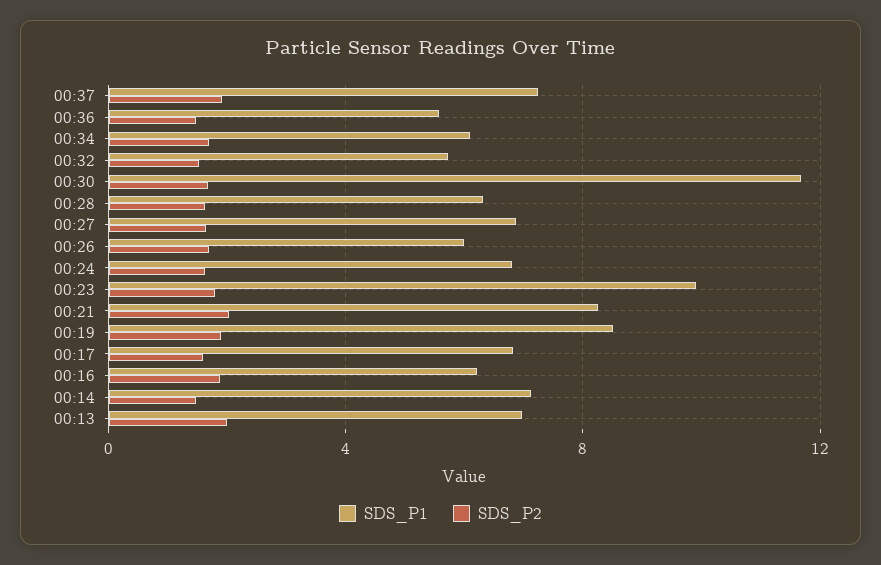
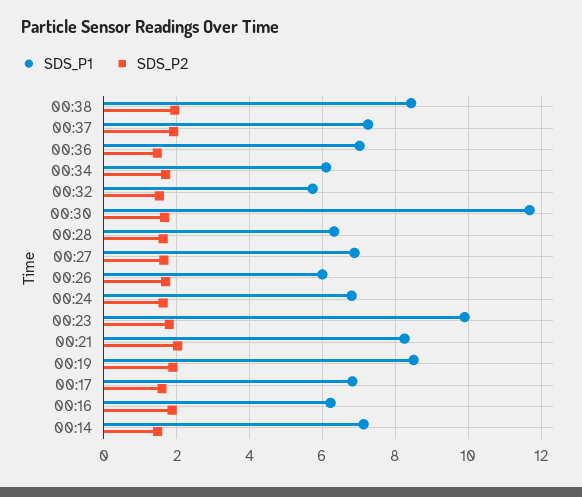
SDS_P1, 00:36: 5.5 -> 7
SDS_P1, 00:13: 7 -> none
SDS_P2, 00:13: 2 -> none
SDS_P1, 00:38: none -> 8.4
SDS_P2, 00:38: none -> 2

